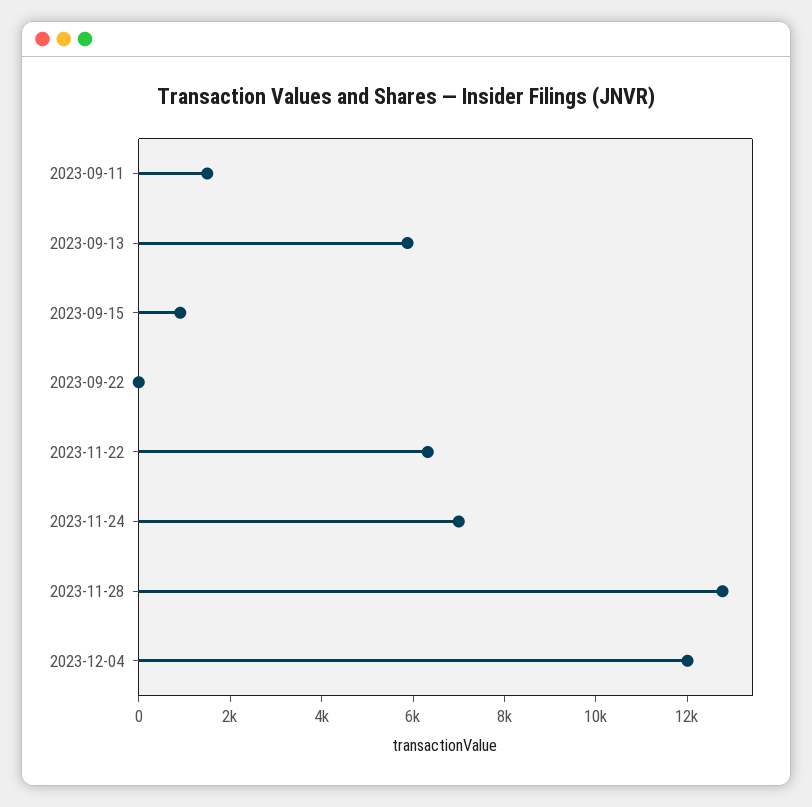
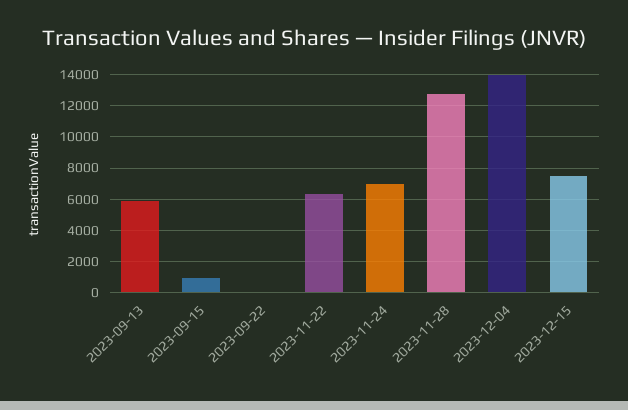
2023-09-11: 1500 -> none
2023-12-04: 12000 -> 14000
2023-12-15: none -> 7500

